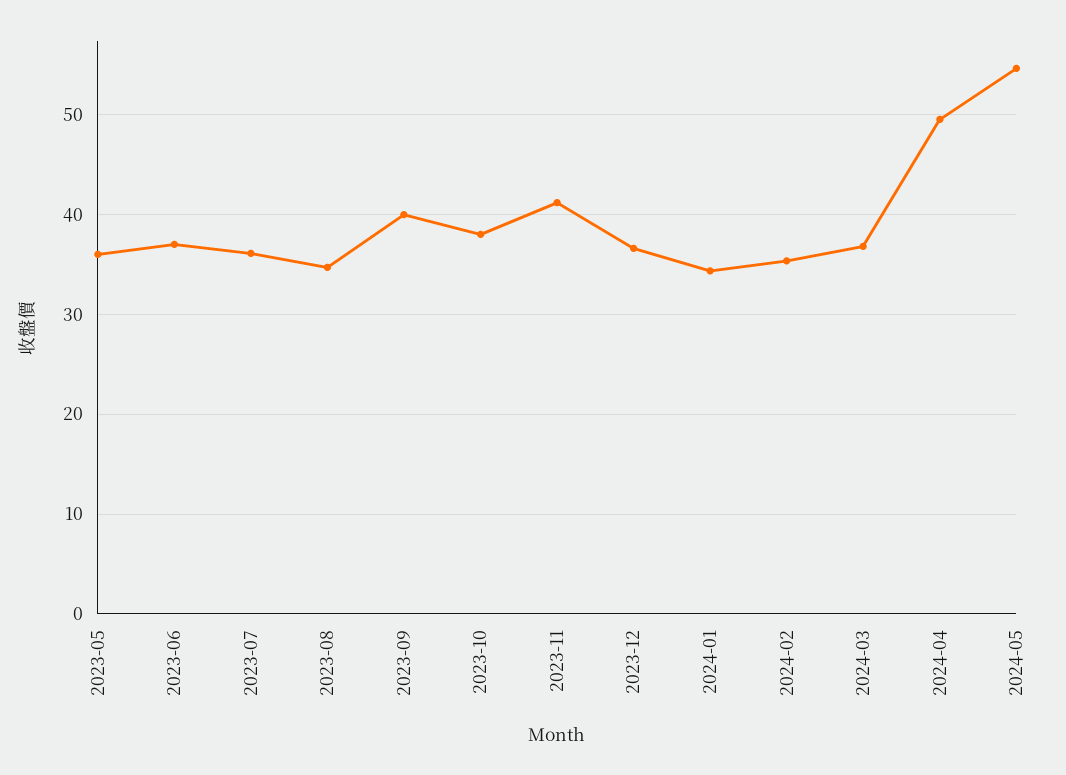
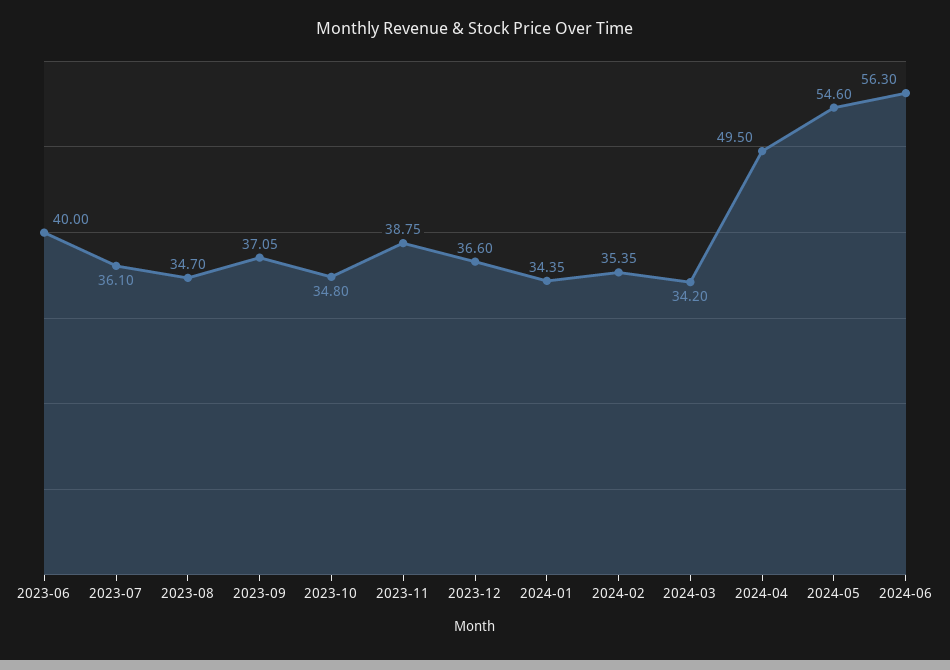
2023-05: 36 -> none
2023-06: 37 -> 40
2023-09: 40 -> 37.05
2023-10: 38 -> 34.8
2023-11: 41 -> 38.75
2024-03: 37 -> 34.2
2024-06: none -> 56.3

